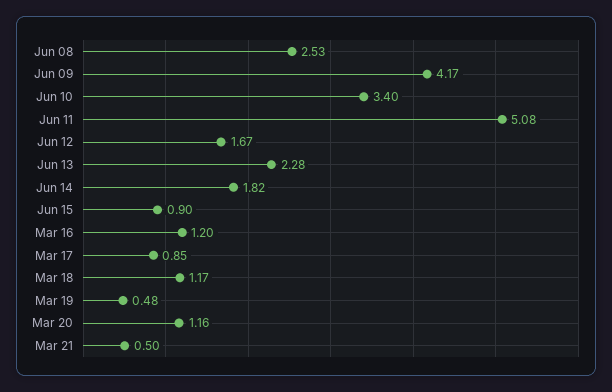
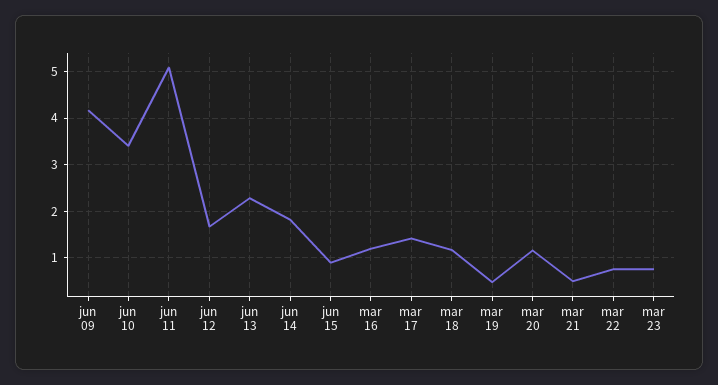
Jun 08: 2.53 -> none
Mar 17: 0.85 -> 1.4
mar 22: none -> 0.8
mar 23: none -> 0.8

